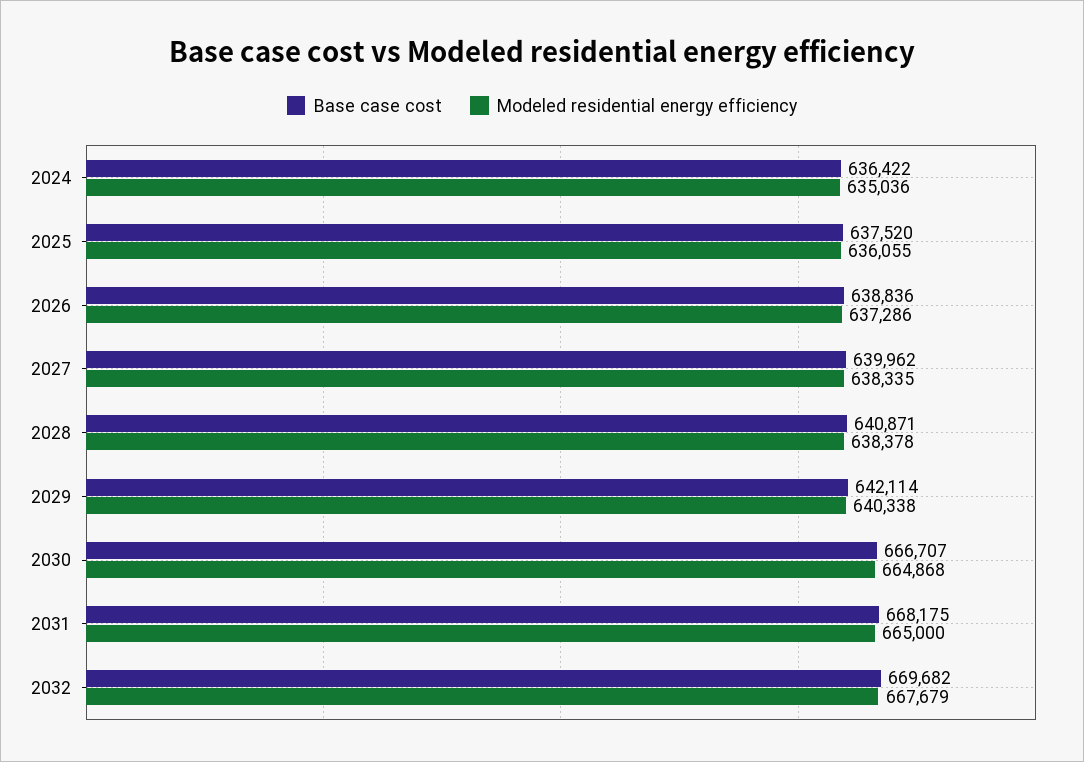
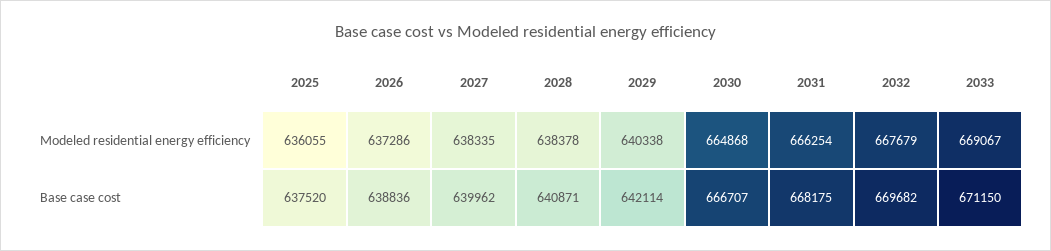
Base case cost, 2024: 636422 -> none
Modeled residential energy efficiency, 2024: 635036 -> none
Modeled residential energy efficiency, 2031: 665000 -> 666254
Modeled residential energy efficiency, 2033: none -> 669067
Base case cost, 2033: none -> 671150

